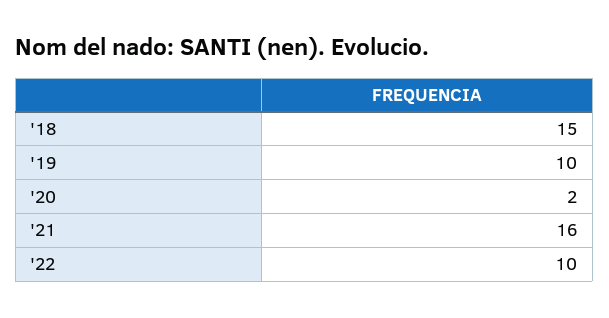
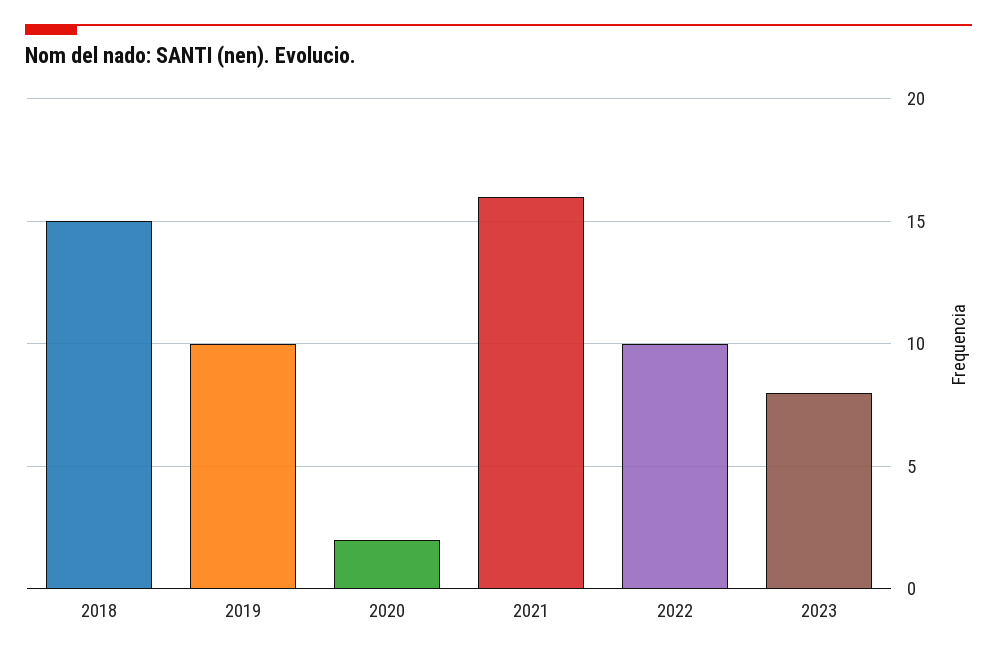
2023: none -> 8

